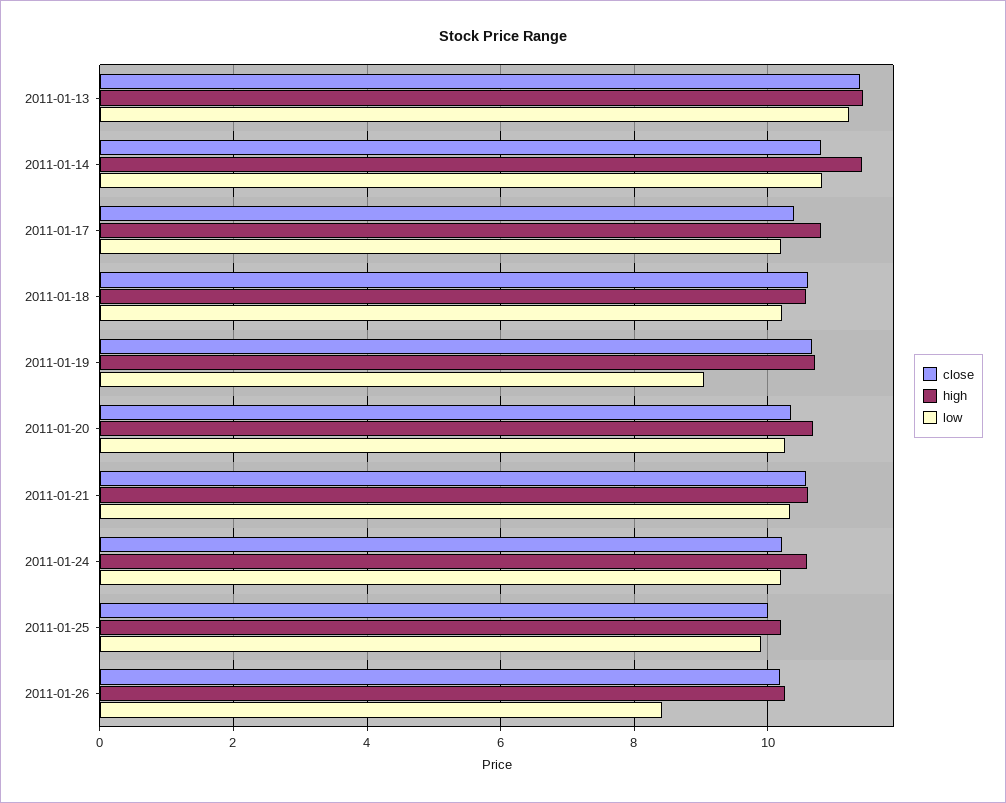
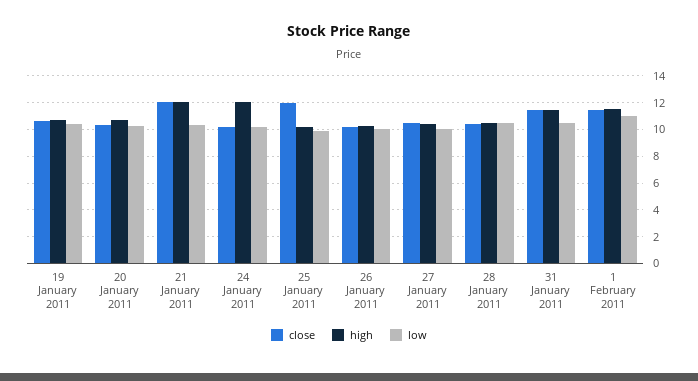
close, 2011-01-13: 11.4 -> none
high, 2011-01-13: 11.4 -> none
low, 2011-01-13: 11.2 -> none
close, 2011-01-14: 10.8 -> none
high, 2011-01-14: 11.4 -> none
low, 2011-01-14: 10.8 -> none
close, 2011-01-17: 10.4 -> none
high, 2011-01-17: 10.8 -> none
low, 2011-01-17: 10.2 -> none
close, 2011-01-18: 10.6 -> none
high, 2011-01-18: 10.6 -> none
low, 2011-01-18: 10.2 -> none
low, 2011-01-19: 9 -> 10.5
close, 2011-01-21: 10.6 -> 12
high, 2011-01-21: 10.6 -> 12
high, 2011-01-24: 10.6 -> 12
close, 2011-01-25: 10 -> 12
low, 2011-01-26: 8.4 -> 10
close, 27 January 2011: none -> 10.5
high, 27 January 2011: none -> 10.5
low, 27 January 2011: none -> 10
close, 28 January 2011: none -> 10.5
high, 28 January 2011: none -> 10.5
low, 28 January 2011: none -> 10.5
close, 31 January 2011: none -> 11.5
high, 31 January 2011: none -> 11.5
low, 31 January 2011: none -> 10.5
close, 1 February 2011: none -> 11.5
high, 1 February 2011: none -> 11.5
low, 1 February 2011: none -> 11

